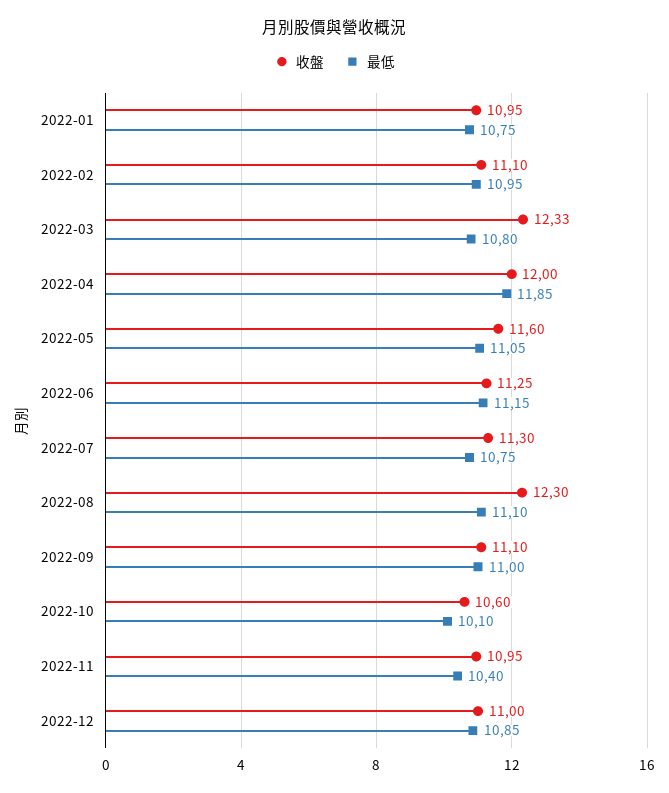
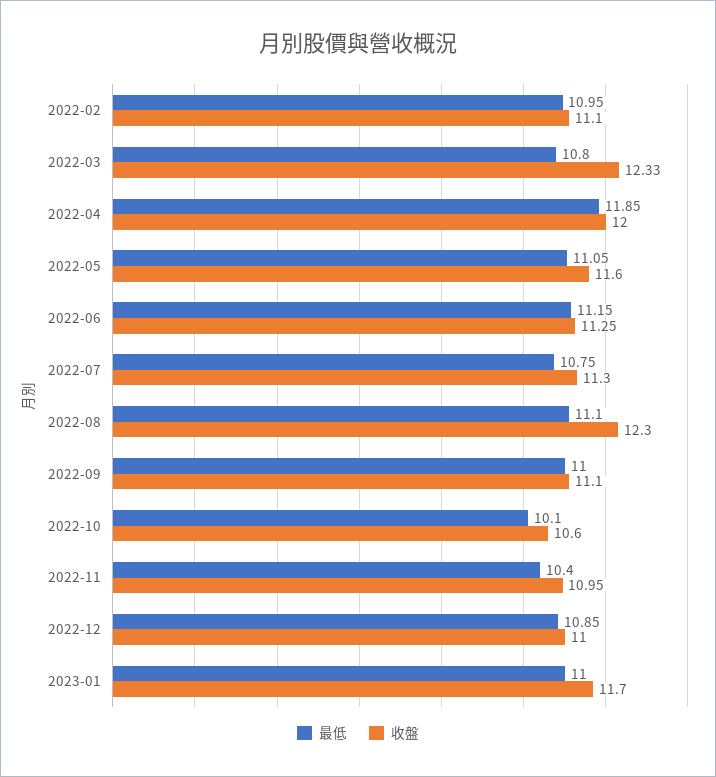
收盤, 2022-01: 10.95 -> none
最低, 2022-01: 10.75 -> none
最低, 2023-01: none -> 11
收盤, 2023-01: none -> 11.7

